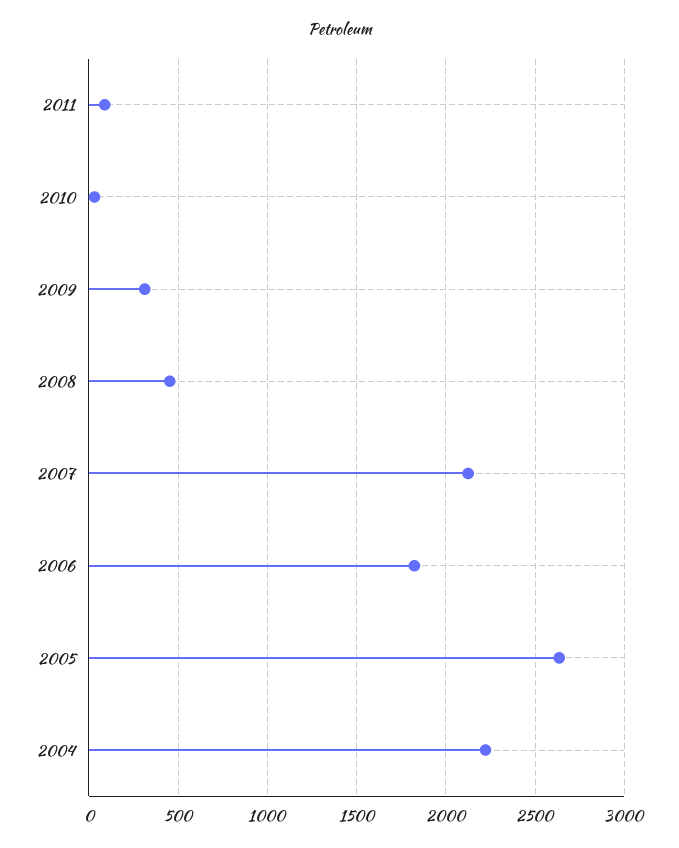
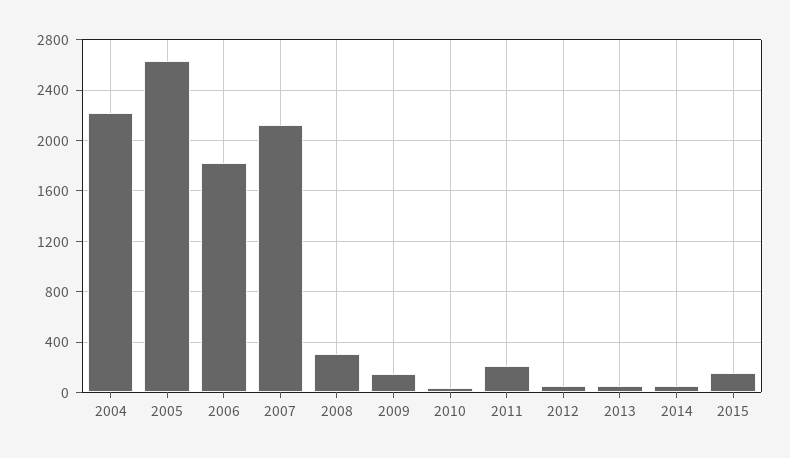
2011: 100 -> 200
2009: 300 -> 150
2008: 450 -> 300
2012: none -> 50
2013: none -> 50
2014: none -> 50
2015: none -> 150

